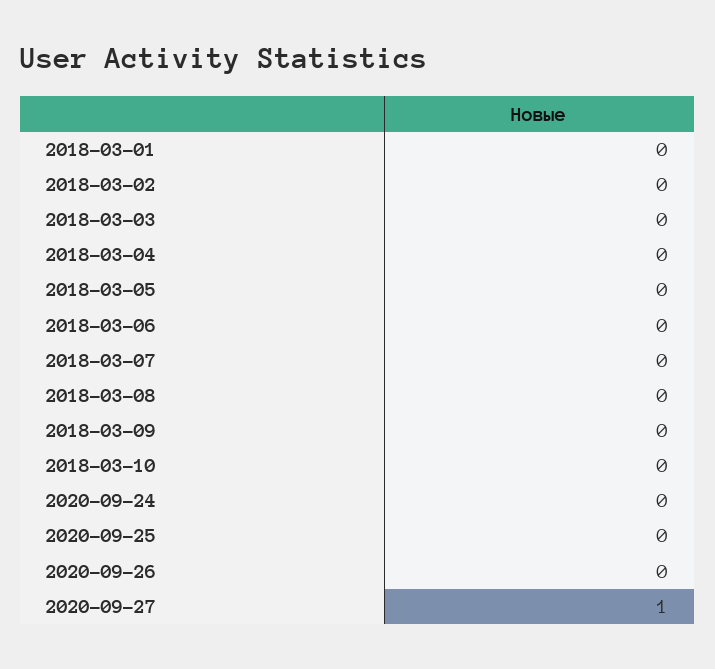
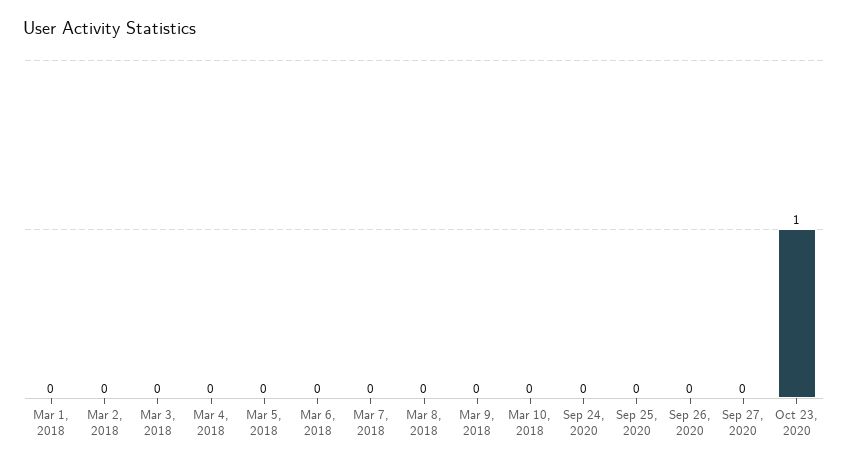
2020-09-27: 1 -> 0
Oct 23, 2020: none -> 1

